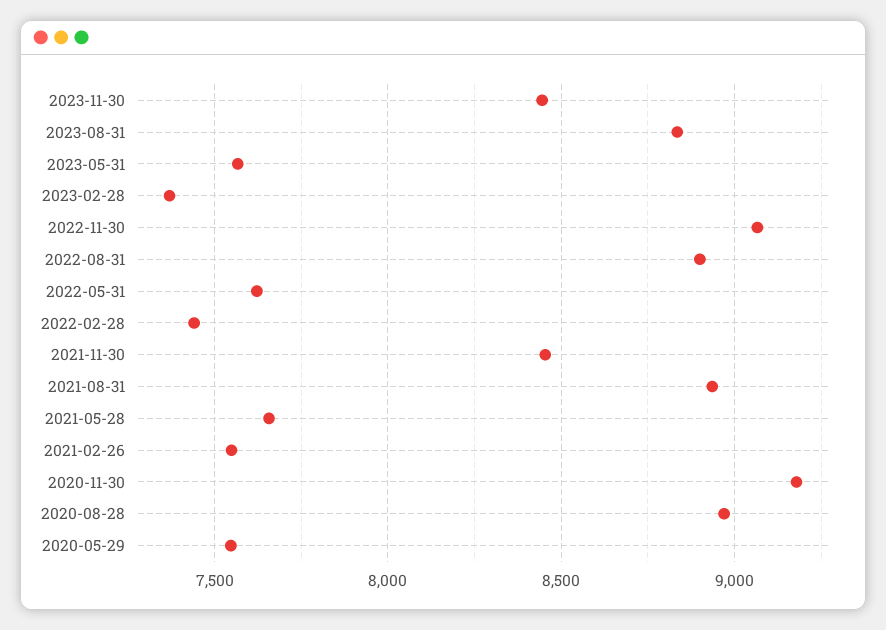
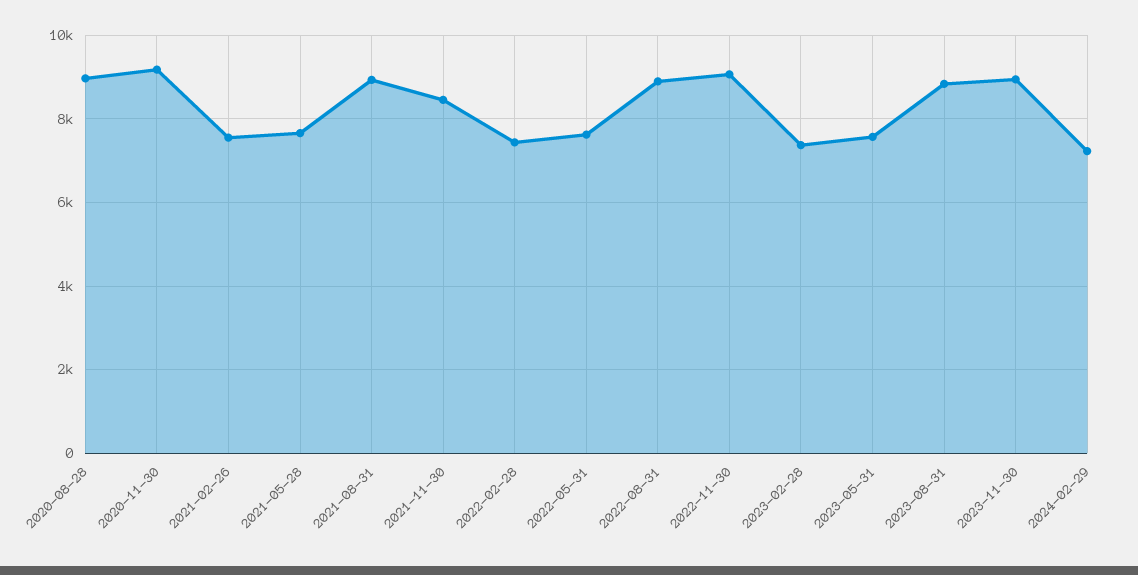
2023-11-30: 8450 -> 9000
2020-05-29: 7550 -> none
2024-02-29: none -> 7200

